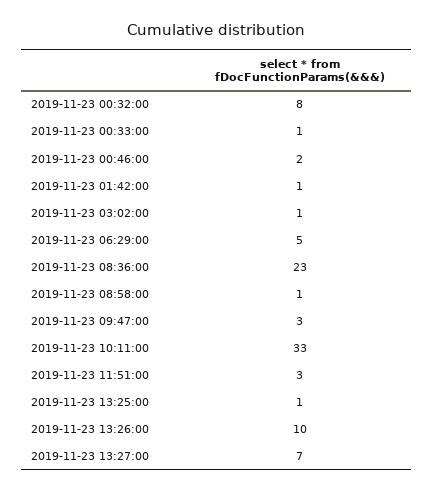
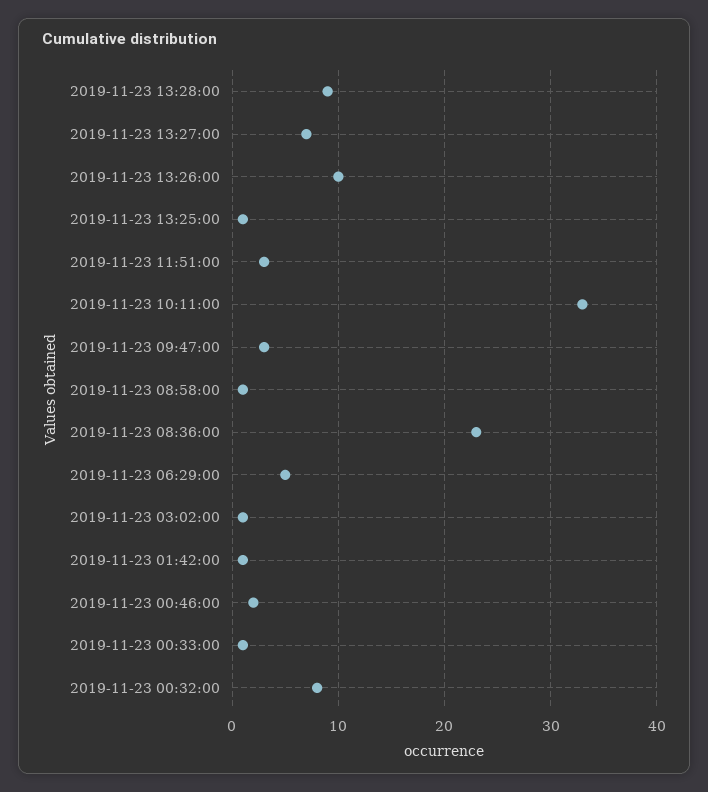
2019-11-23 13:28:00: none -> 9

